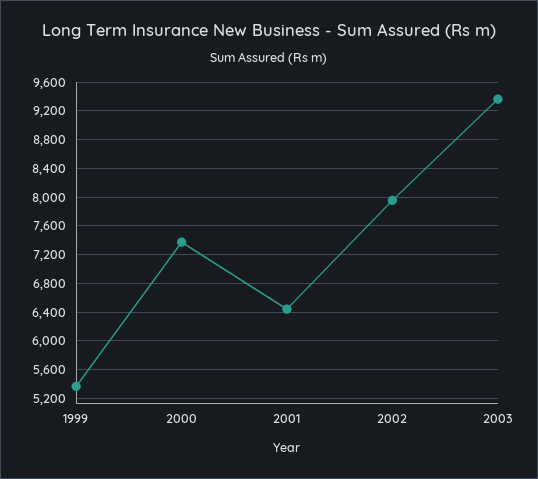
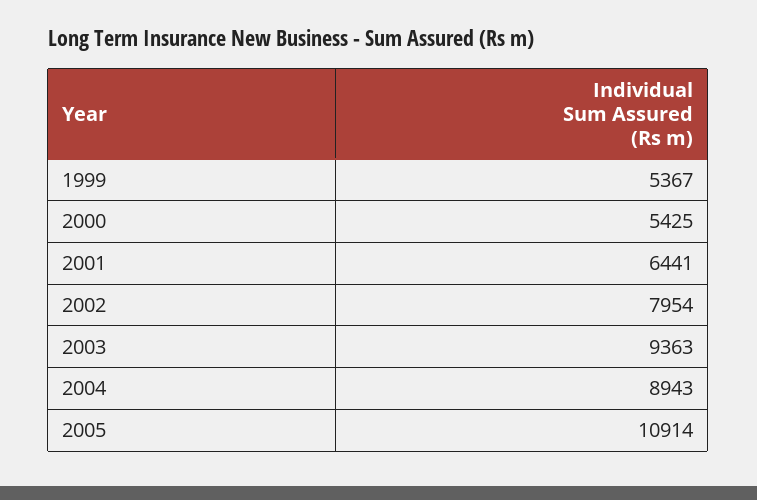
2000: 7400 -> 5425
2004: none -> 8943
2005: none -> 10914

